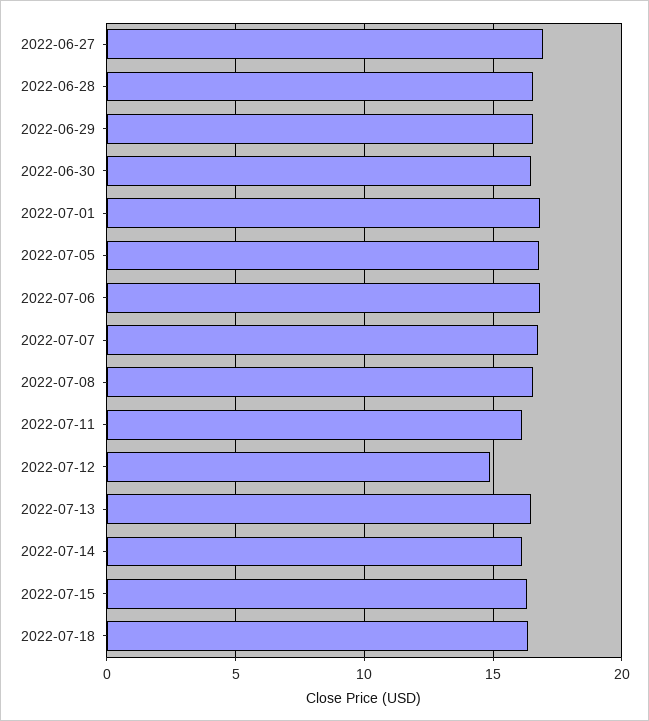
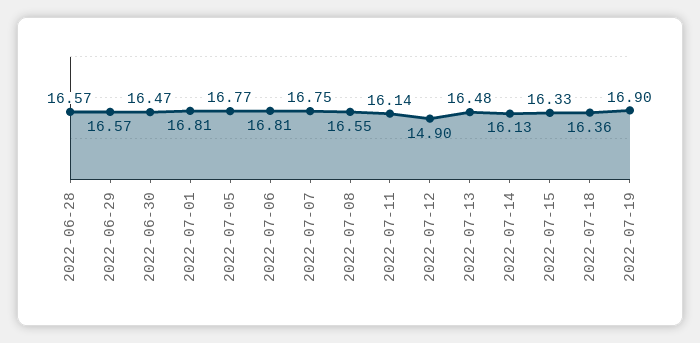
2022-06-27: 17 -> none
2022-07-19: none -> 16.9

